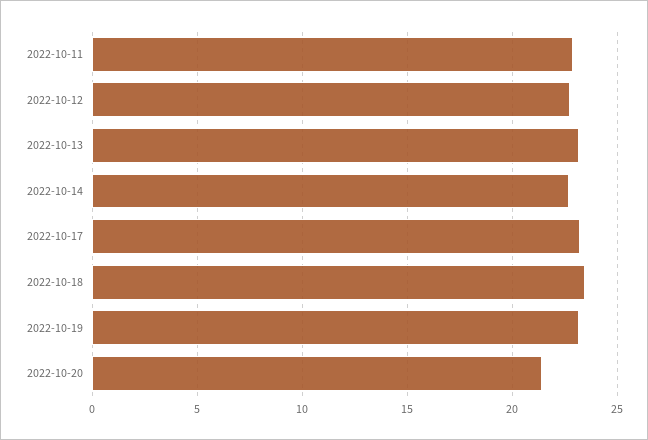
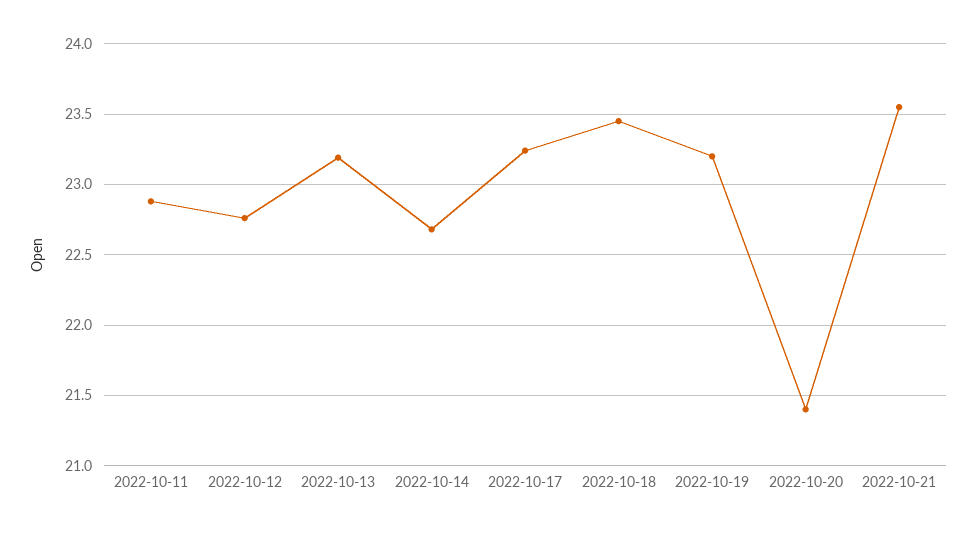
2022-10-21: none -> 23.55

